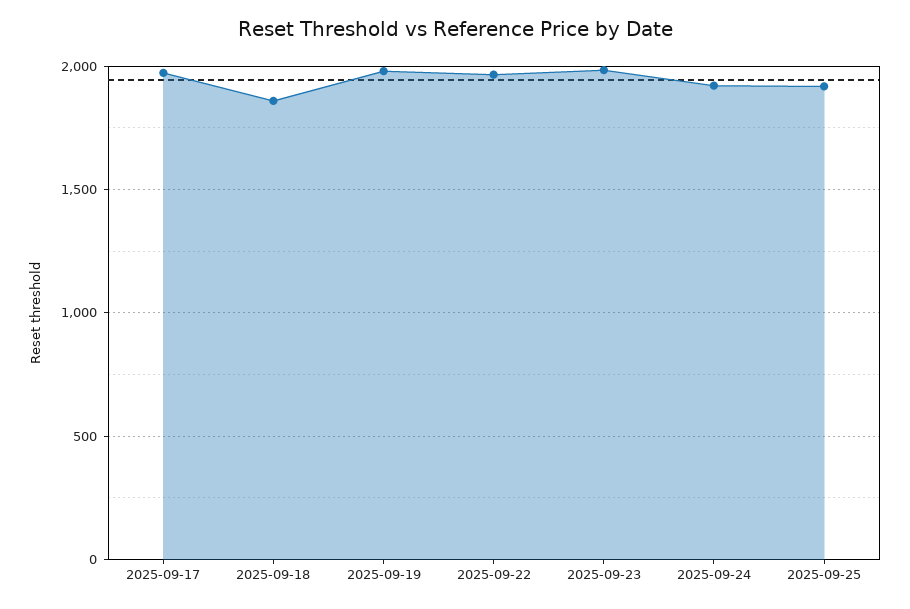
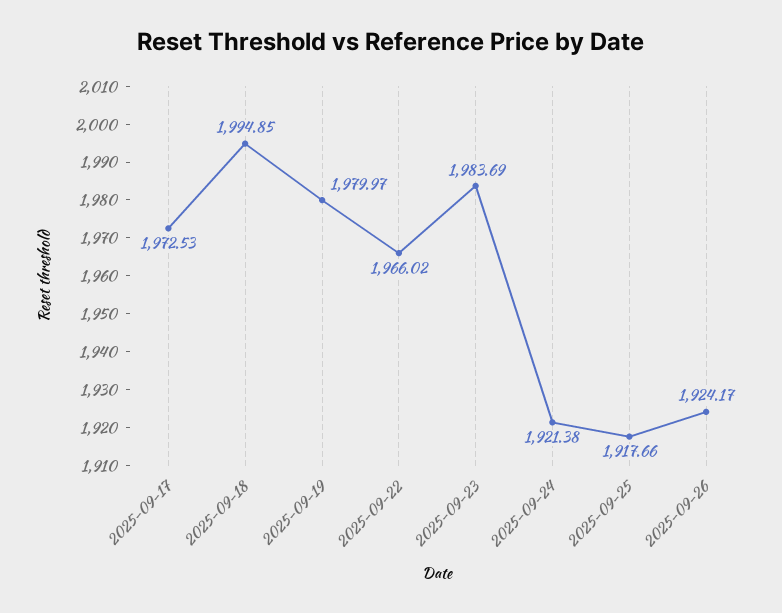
2025-09-18: 1850 -> 1994.85
2025-09-26: none -> 1924.17

